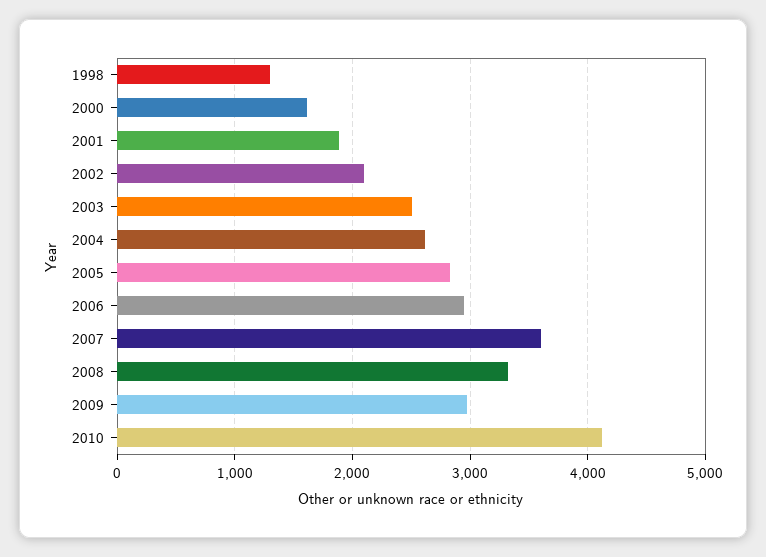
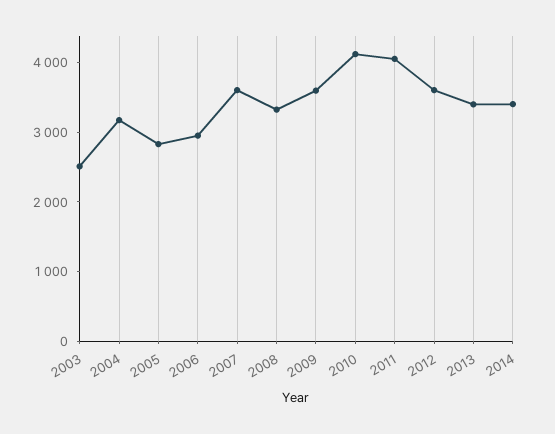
1998: 1300 -> none
2000: 1600 -> none
2001: 1900 -> none
2002: 2100 -> none
2004: 2600 -> 3200
2009: 3000 -> 3600
2011: none -> 4000
2012: none -> 3600
2013: none -> 3400
2014: none -> 3400

